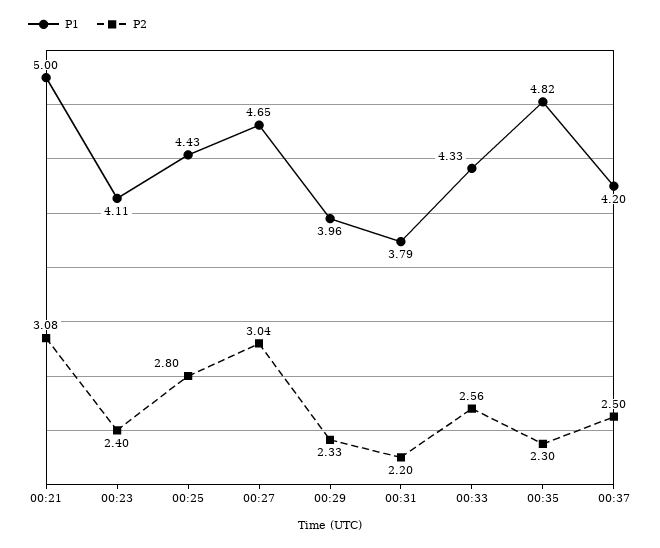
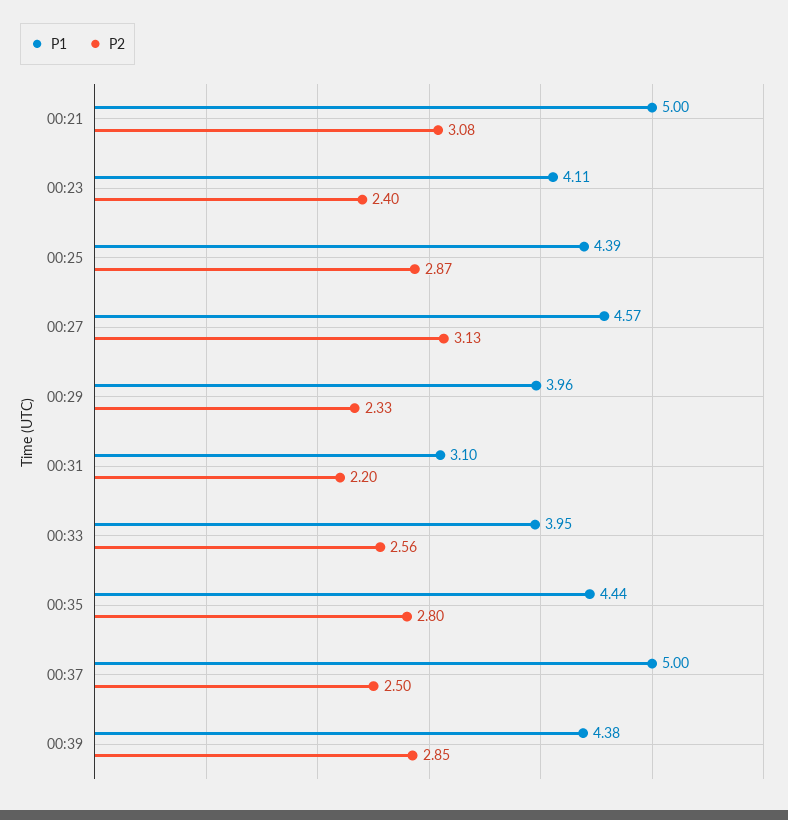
P1, 00:25: 4.43 -> 4.39
P2, 00:25: 2.8 -> 2.87
P1, 00:27: 4.65 -> 4.57
P2, 00:27: 3.04 -> 3.13
P1, 00:31: 3.79 -> 3.1
P1, 00:33: 4.33 -> 3.95
P1, 00:35: 4.82 -> 4.44
P2, 00:35: 2.3 -> 2.8
P1, 00:37: 4.2 -> 5
P1, 00:39: none -> 4.38
P2, 00:39: none -> 2.85

